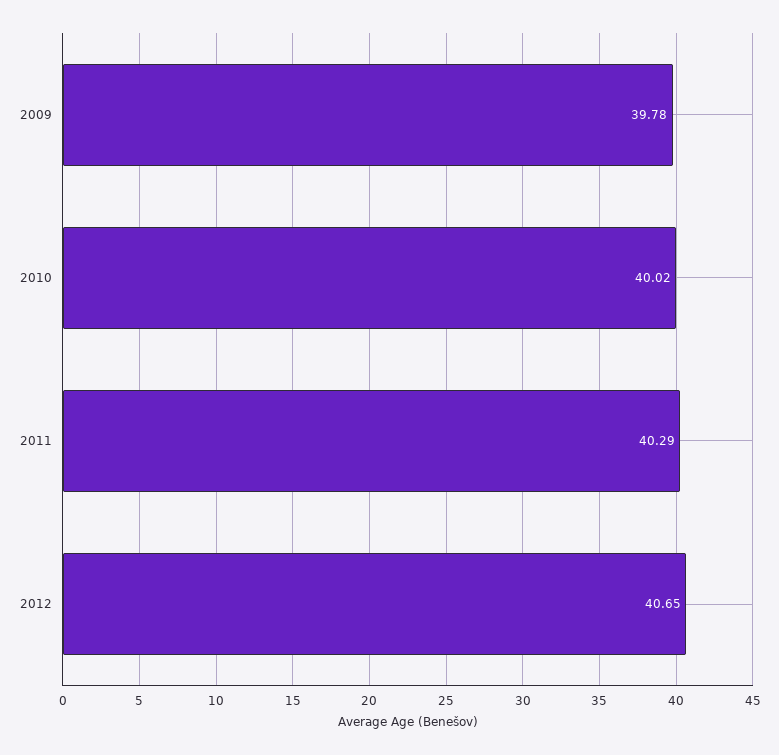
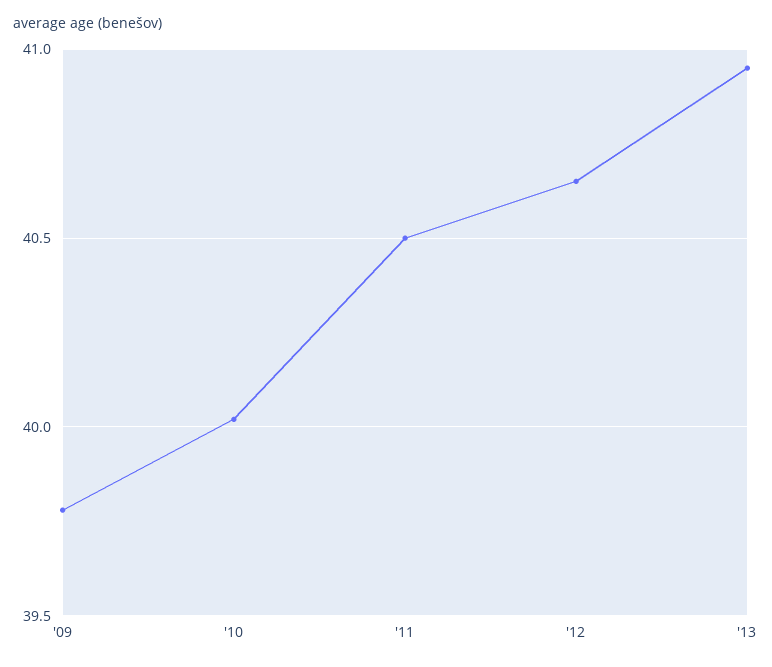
2011: 40.29 -> 40.5
'13: none -> 40.95

